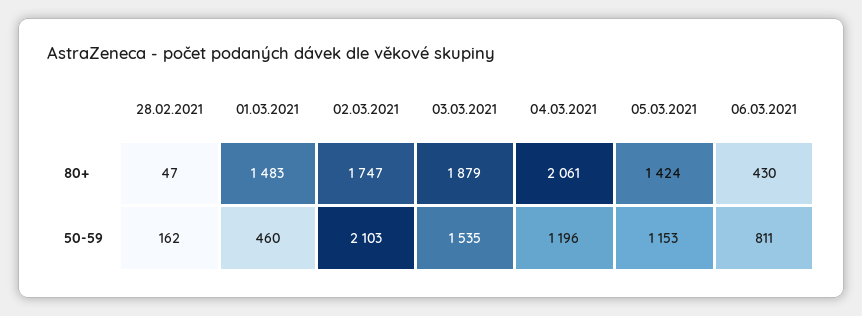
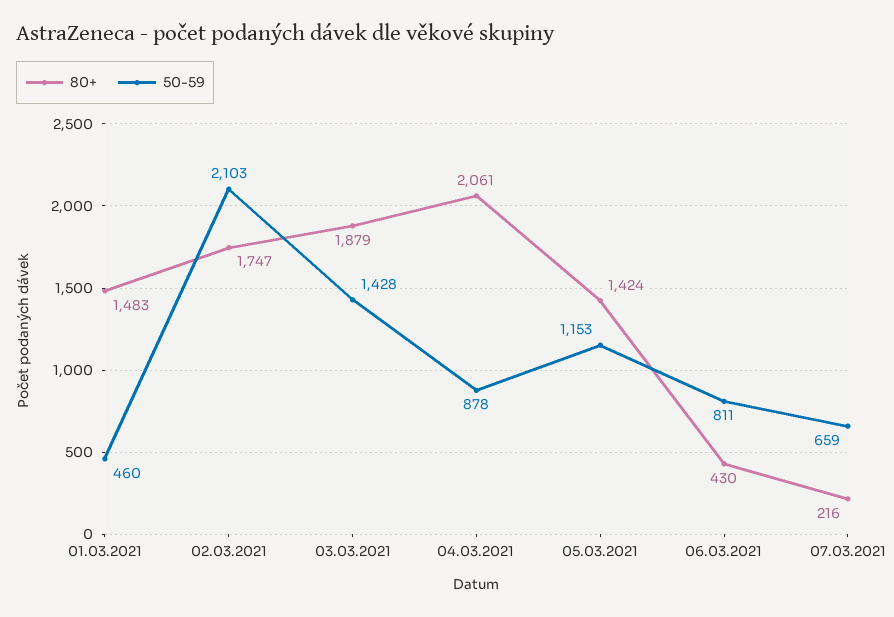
80+, 28.02.2021: 47 -> none
50-59, 28.02.2021: 162 -> none
50-59, 03.03.2021: 1535 -> 1428
50-59, 04.03.2021: 1196 -> 878
80+, 07.03.2021: none -> 216
50-59, 07.03.2021: none -> 659

